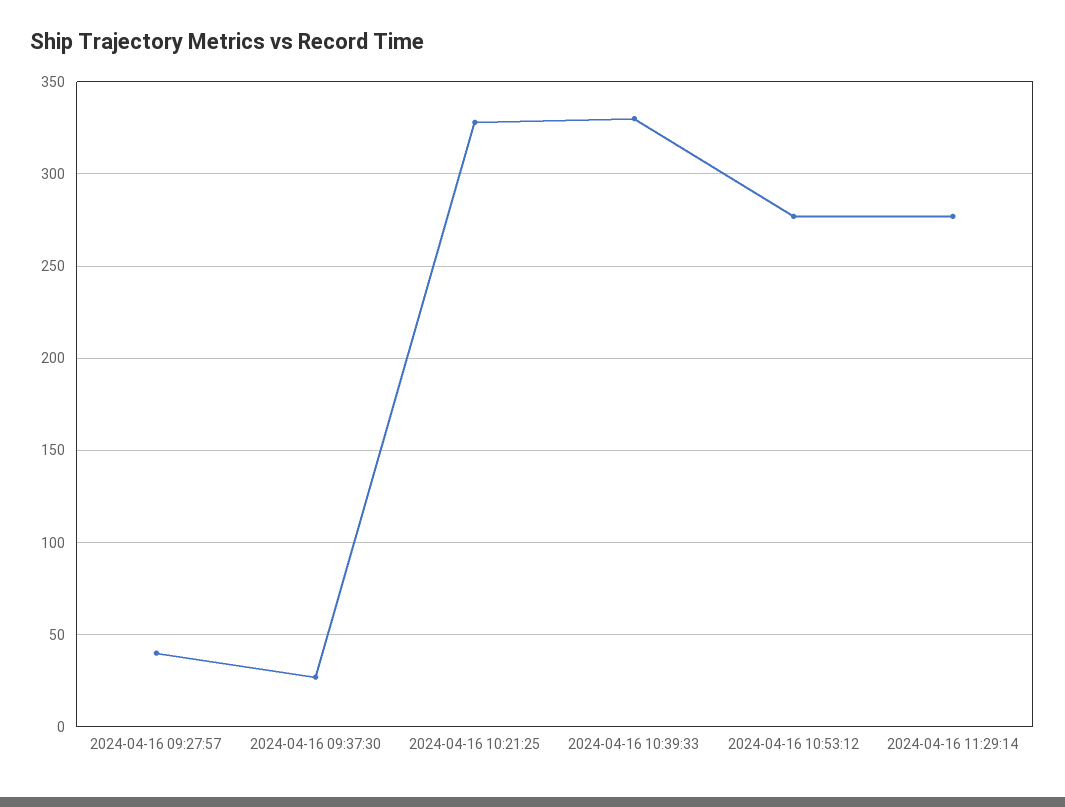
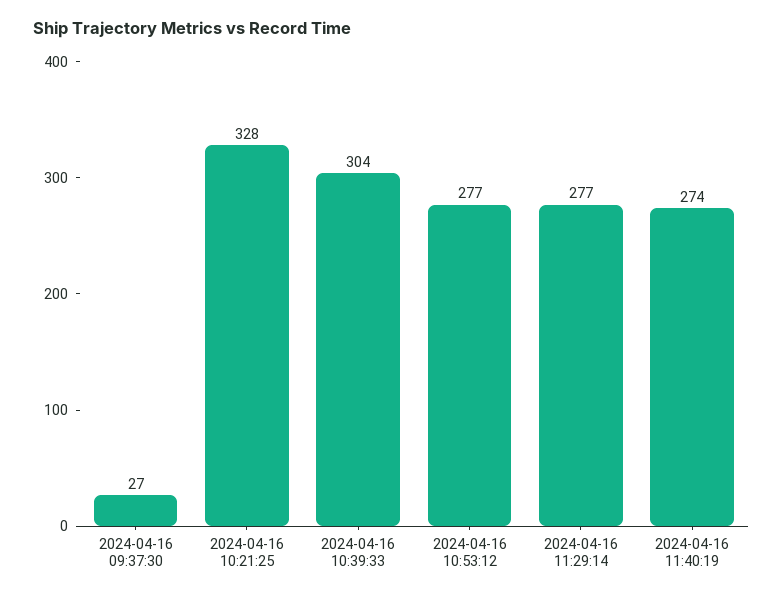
2024-04-16 09:27:57: 40 -> none
2024-04-16 10:39:33: 330 -> 304
2024-04-16 11:40:19: none -> 274

